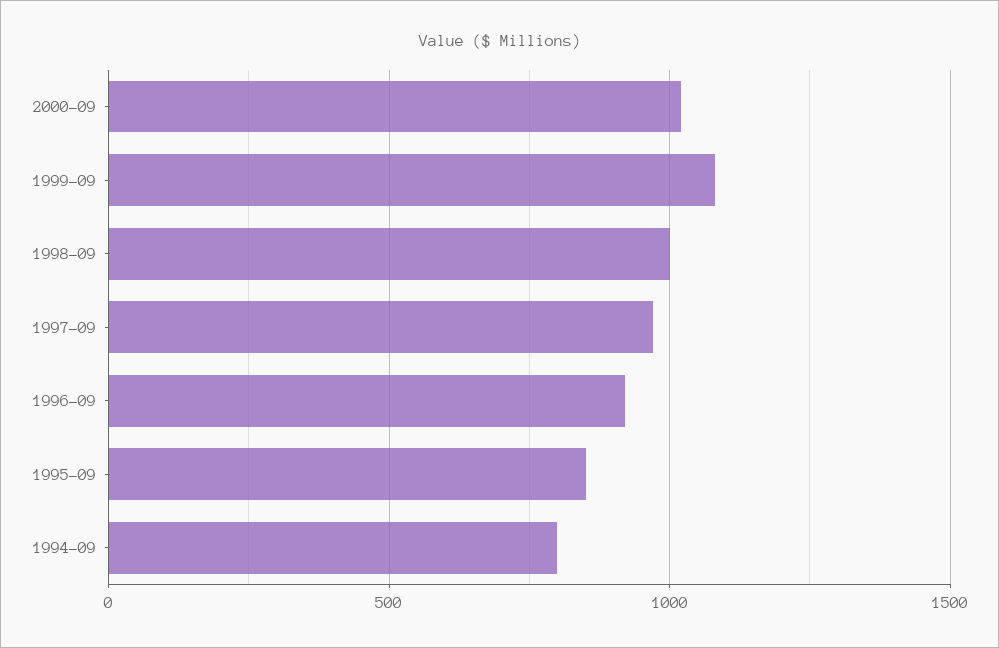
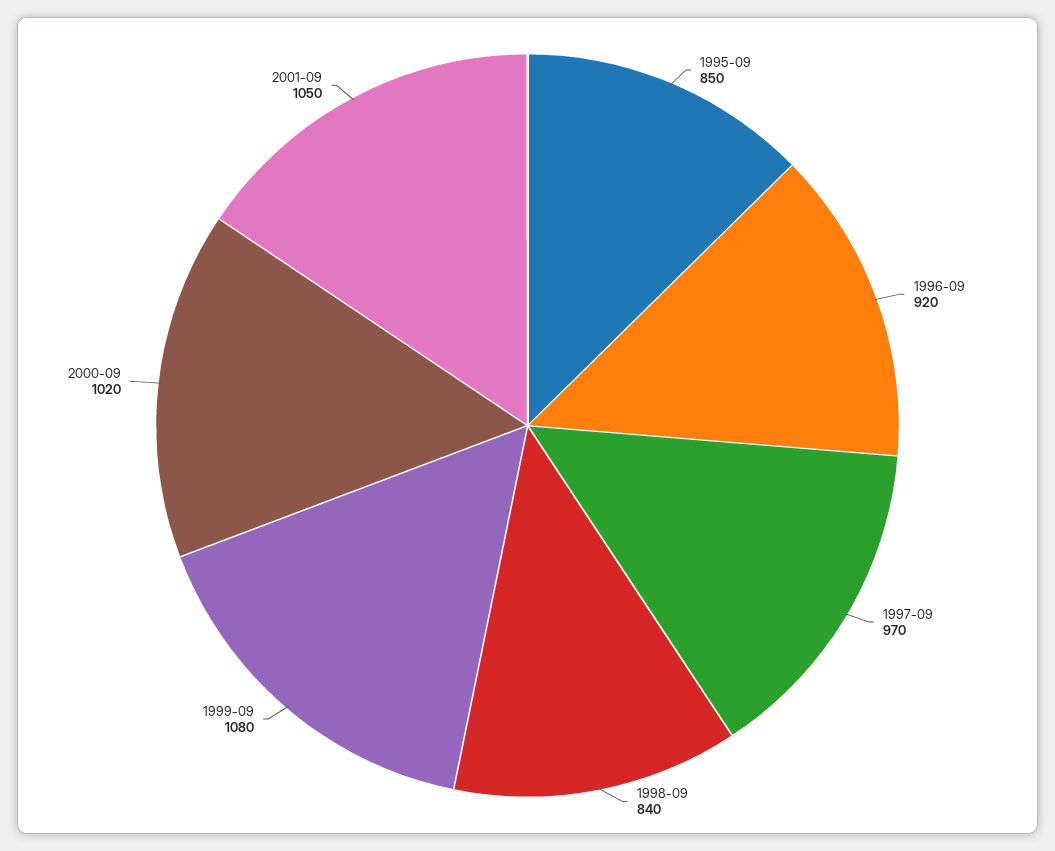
1998-09: 1000 -> 840
1994-09: 800 -> none
2001-09: none -> 1050

